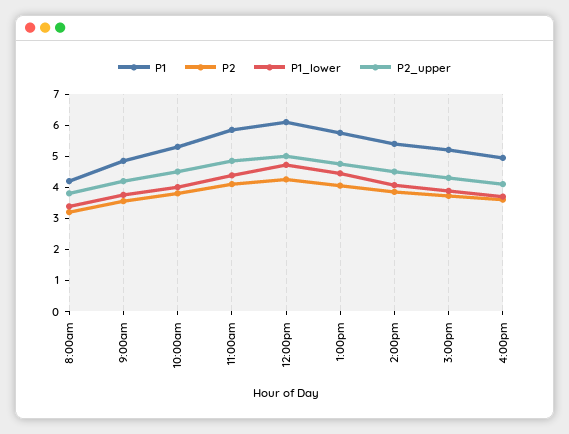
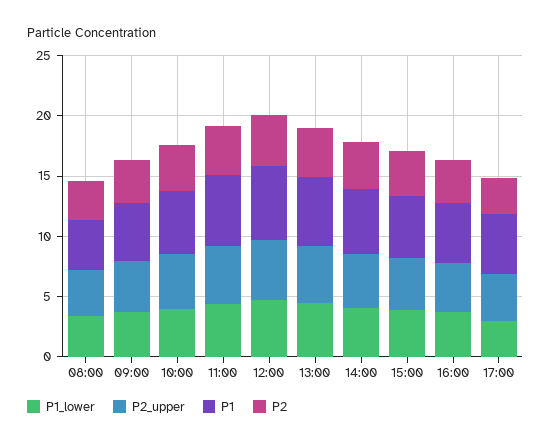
P1_lower, 17:00: none -> 3
P2_upper, 17:00: none -> 4
P1, 17:00: none -> 5
P2, 17:00: none -> 3

